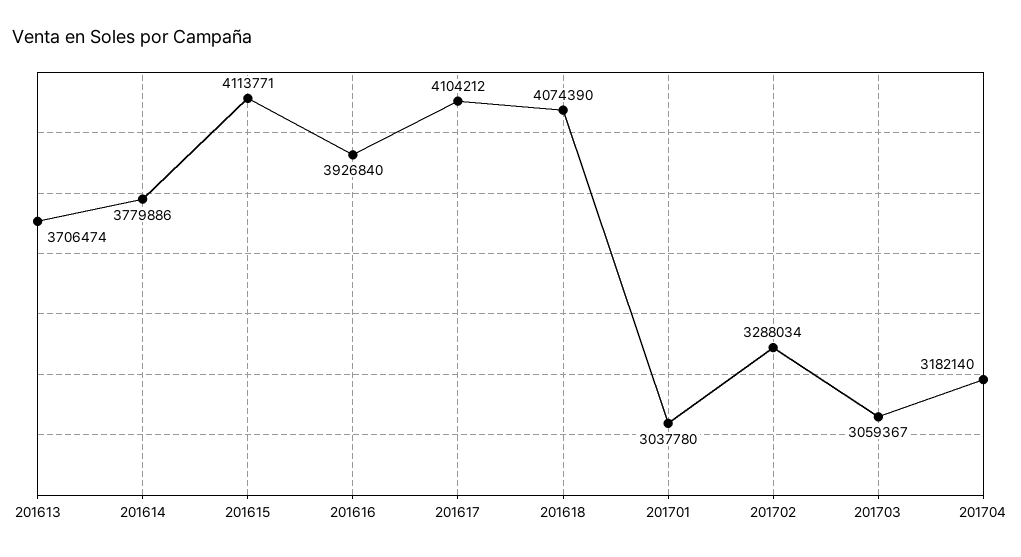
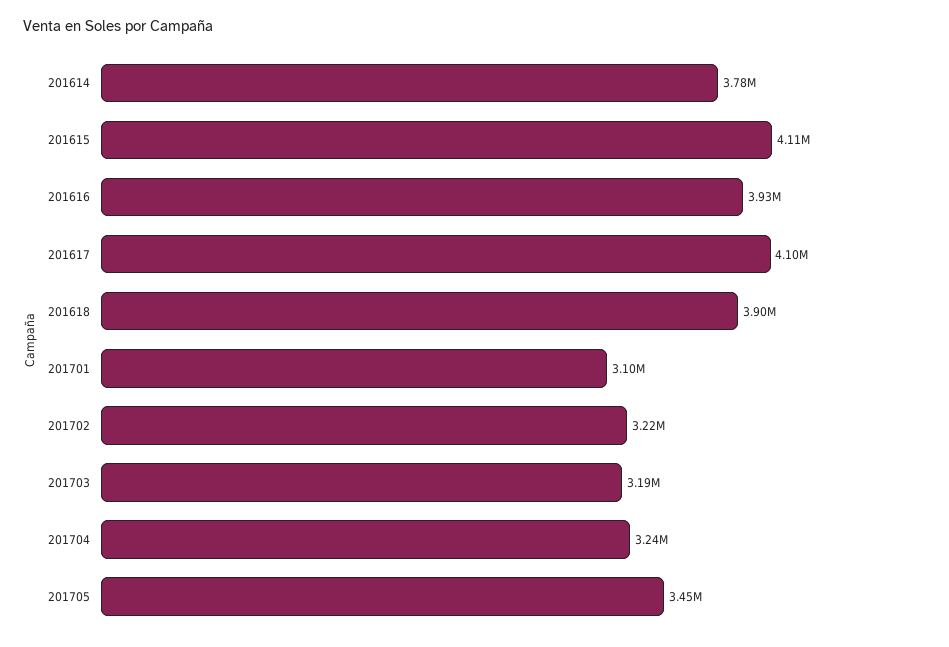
201613: 3706474 -> none
201618: 4074390 -> 3900000
201701: 3037780 -> 3100000
201702: 3288034 -> 3220000
201703: 3059367 -> 3190000
201704: 3182140 -> 3240000
201705: none -> 3450000

